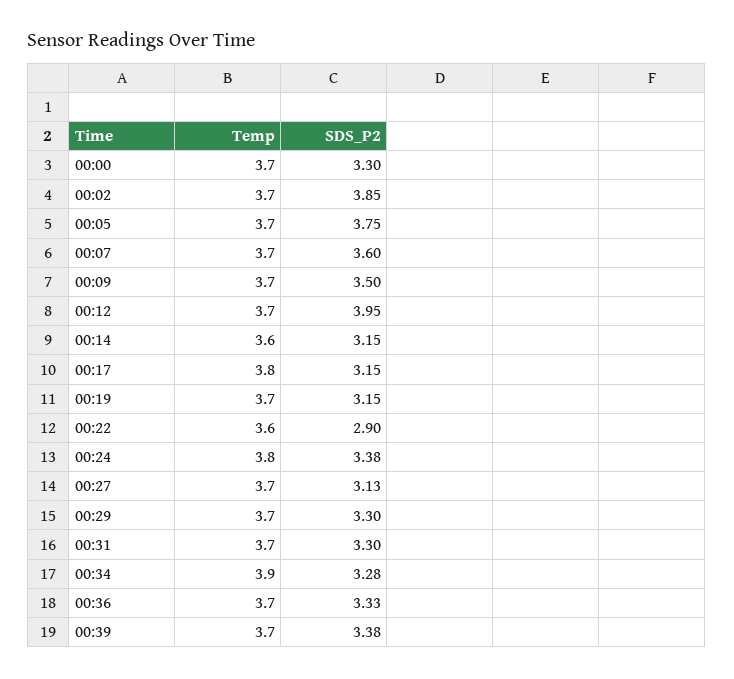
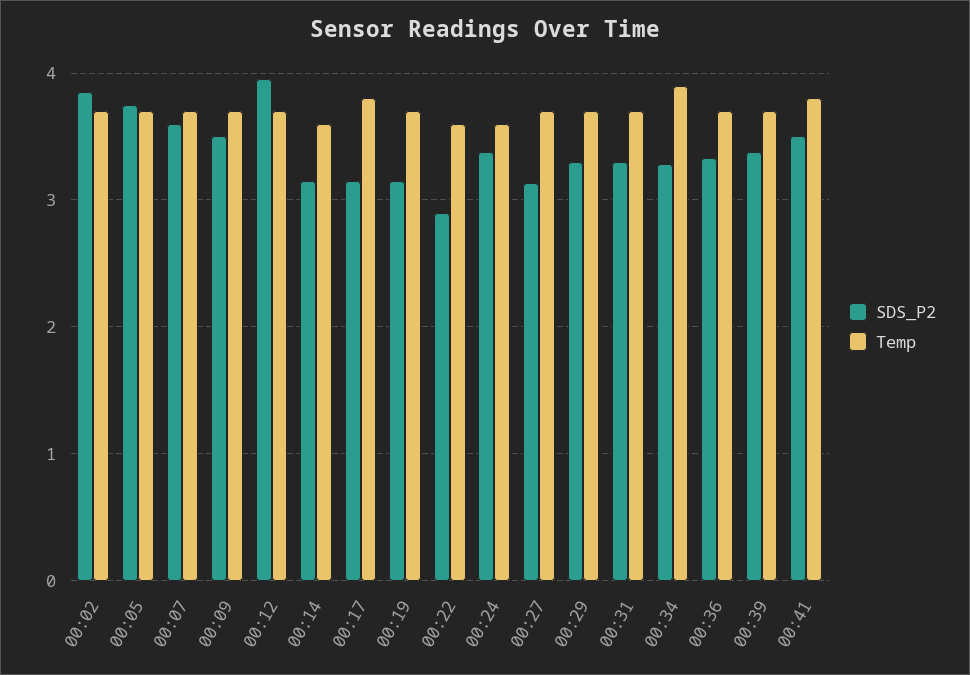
Temp, 00:00: 3.7 -> none
SDS_P2, 00:00: 3.3 -> none
Temp, 00:24: 3.8 -> 3.6
SDS_P2, 00:41: none -> 3.5
Temp, 00:41: none -> 3.8

